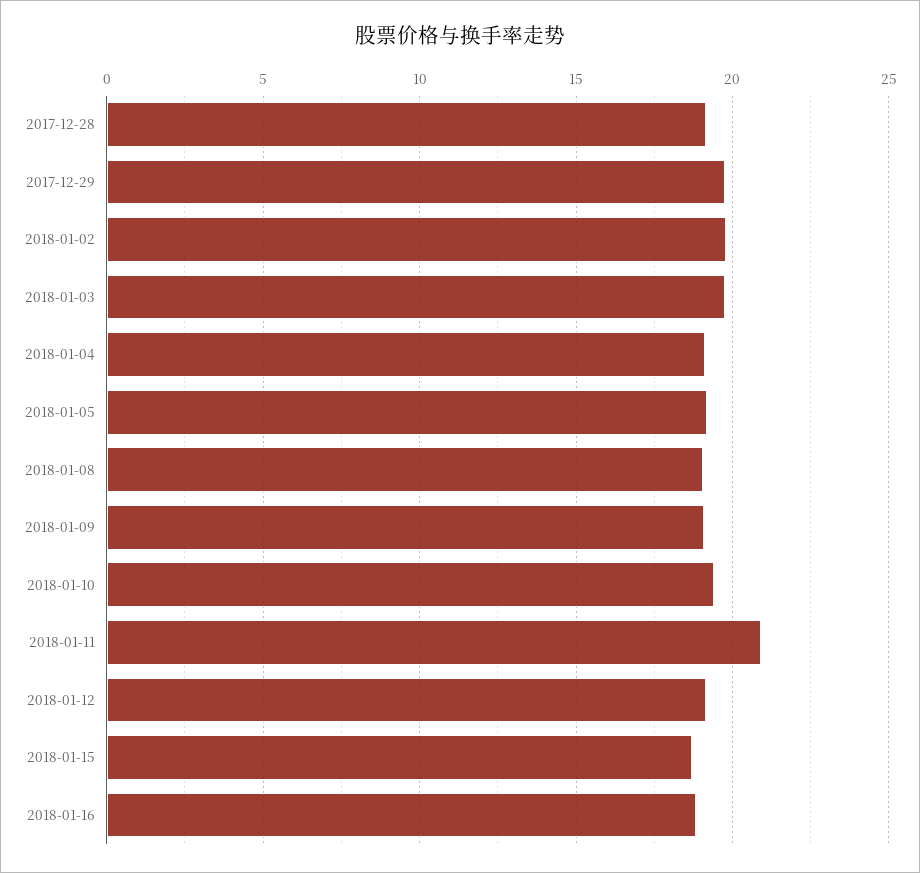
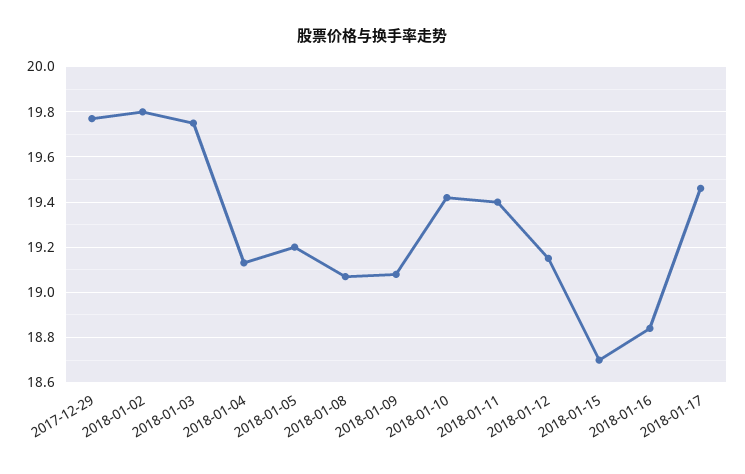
2017-12-28: 19 -> none
2018-01-11: 21 -> 19.4
2018-01-17: none -> 19.45

